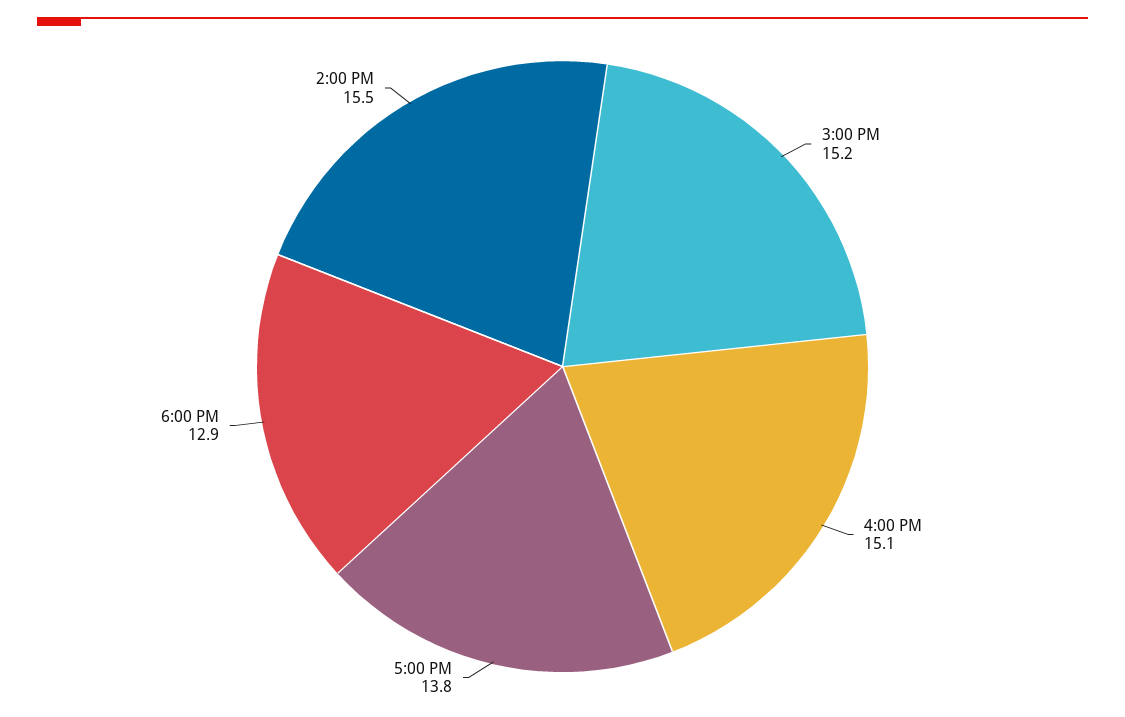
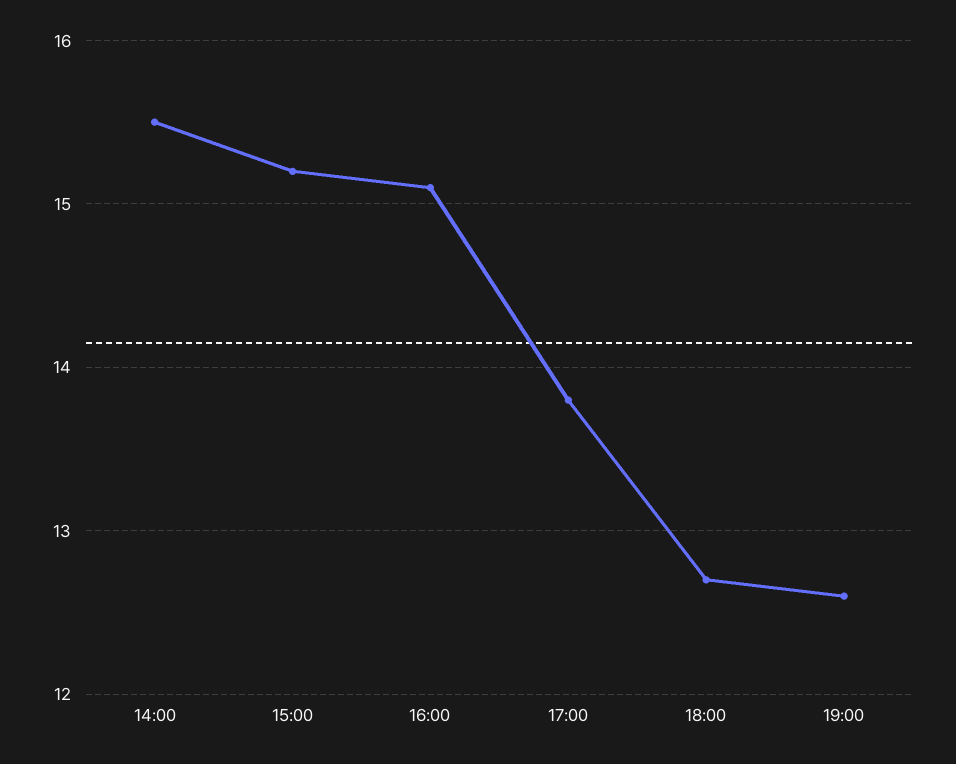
6:00 PM: 12.9 -> 12.7
19:00: none -> 12.6

